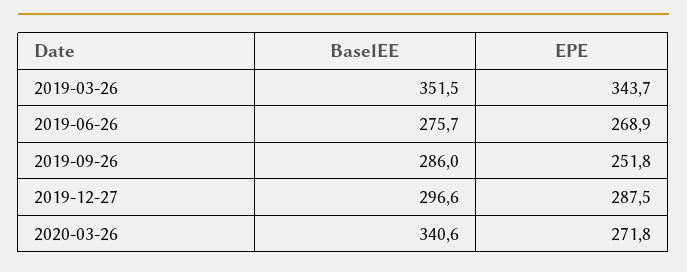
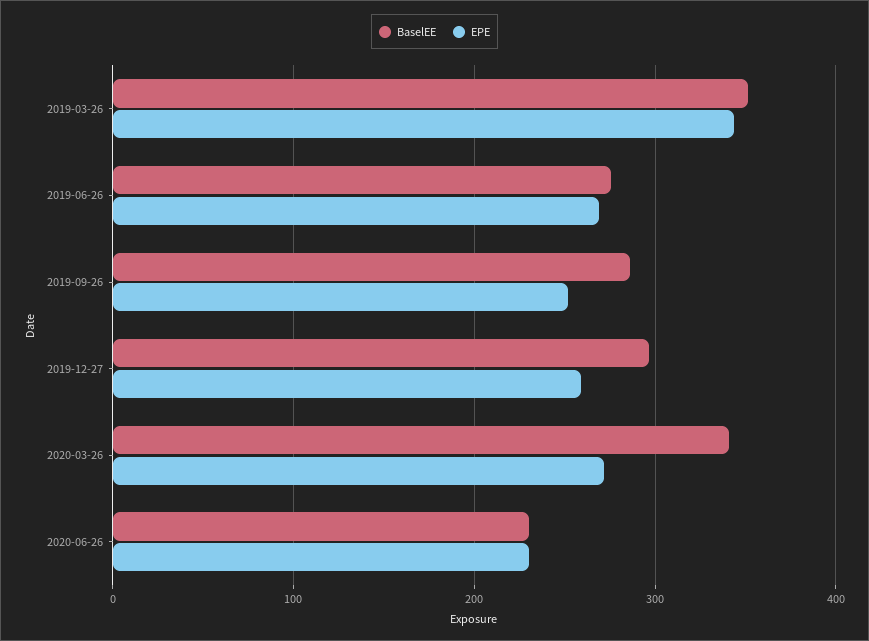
EPE, 2019-12-27: 287.5 -> 260
BaselEE, 2020-06-26: none -> 230
EPE, 2020-06-26: none -> 230

